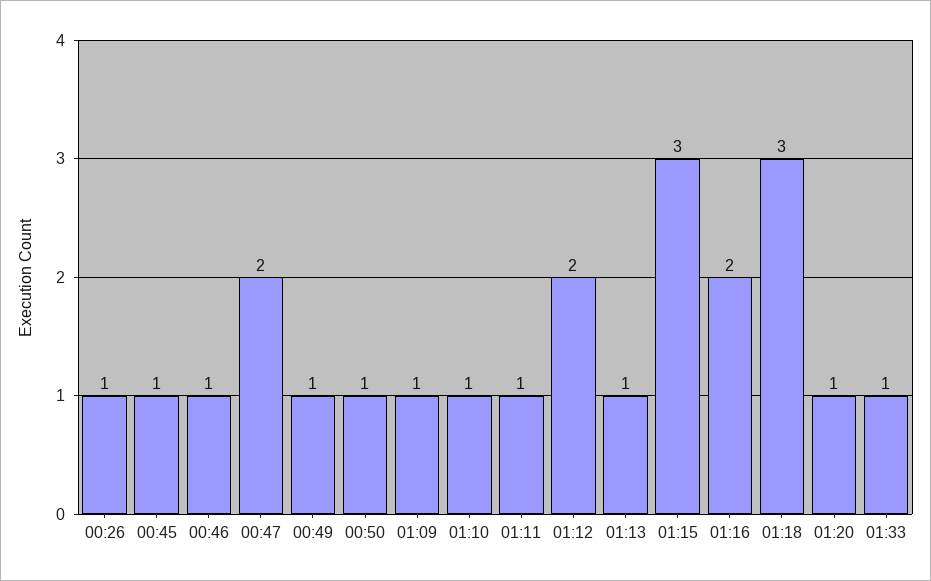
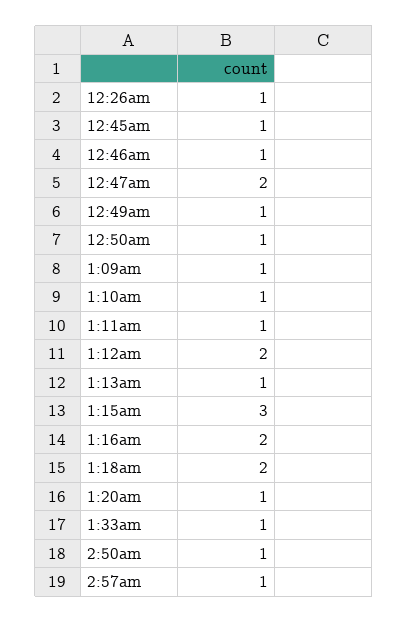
01:18: 3 -> 2
2:50am: none -> 1
2:57am: none -> 1

